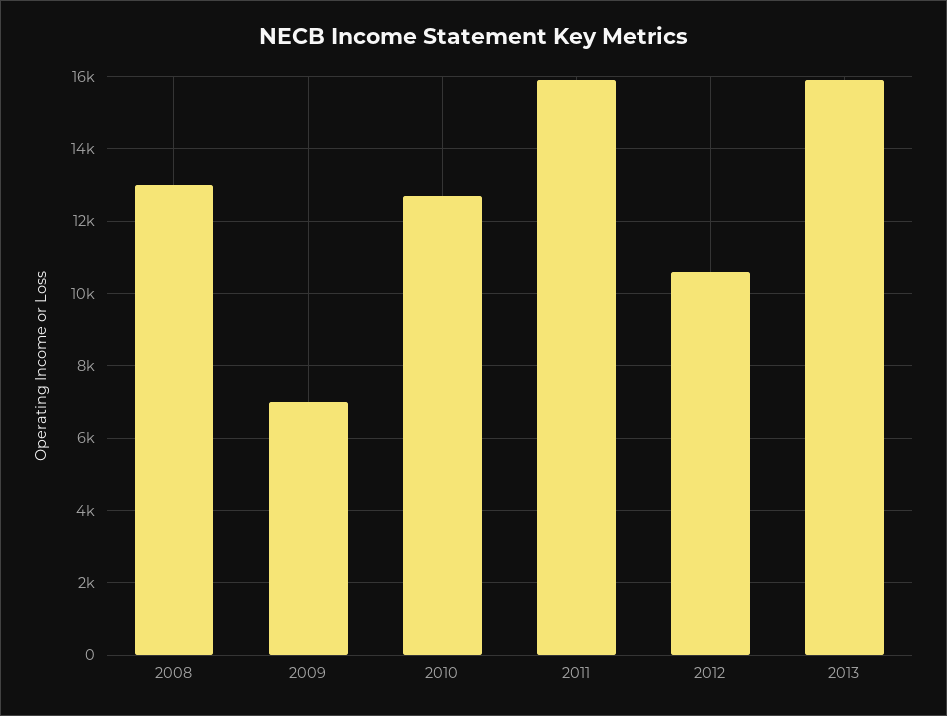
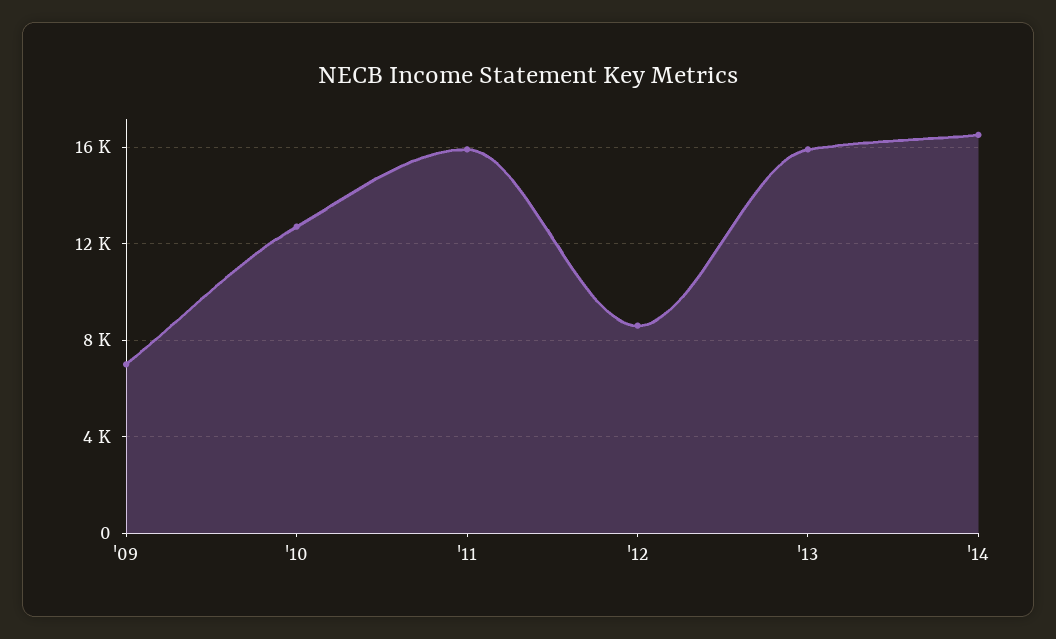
2008: 13000 -> none
2012: 10600 -> 8500
'14: none -> 16500

